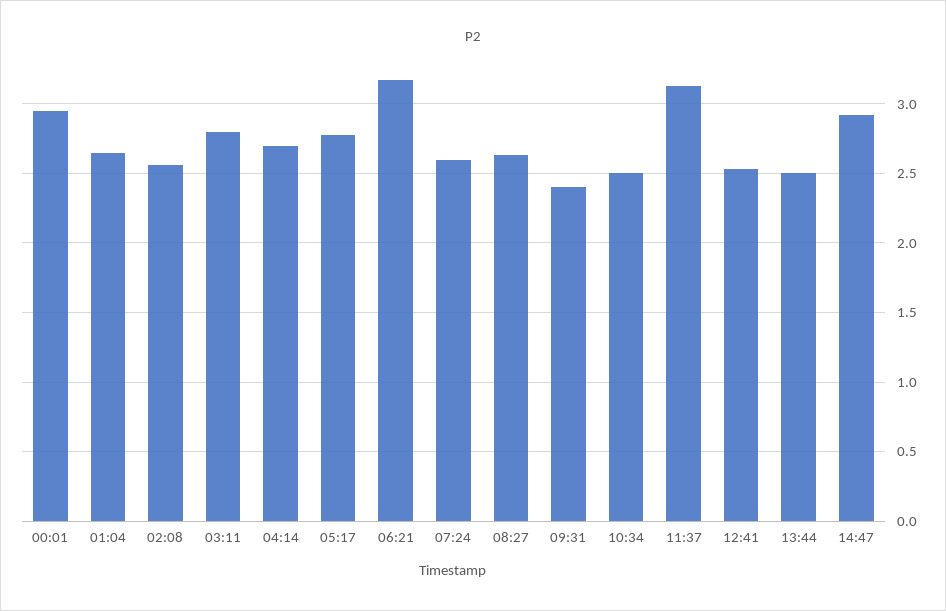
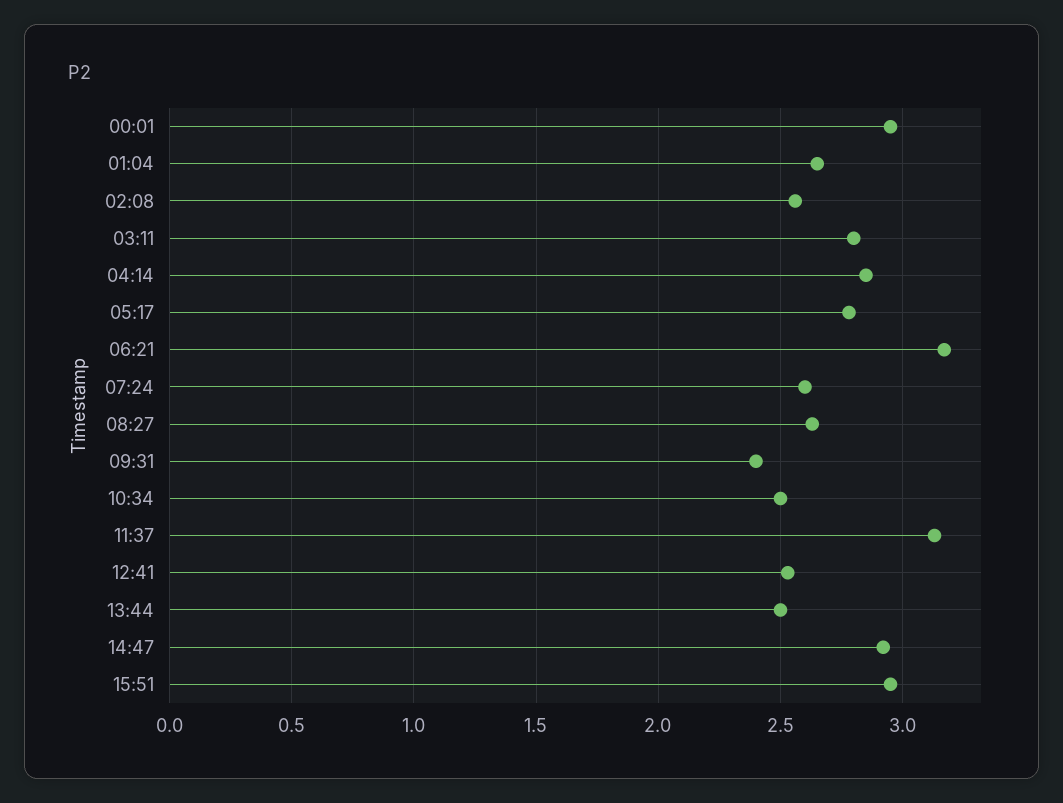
04:14: 2.7 -> 2.85
15:51: none -> 2.95

